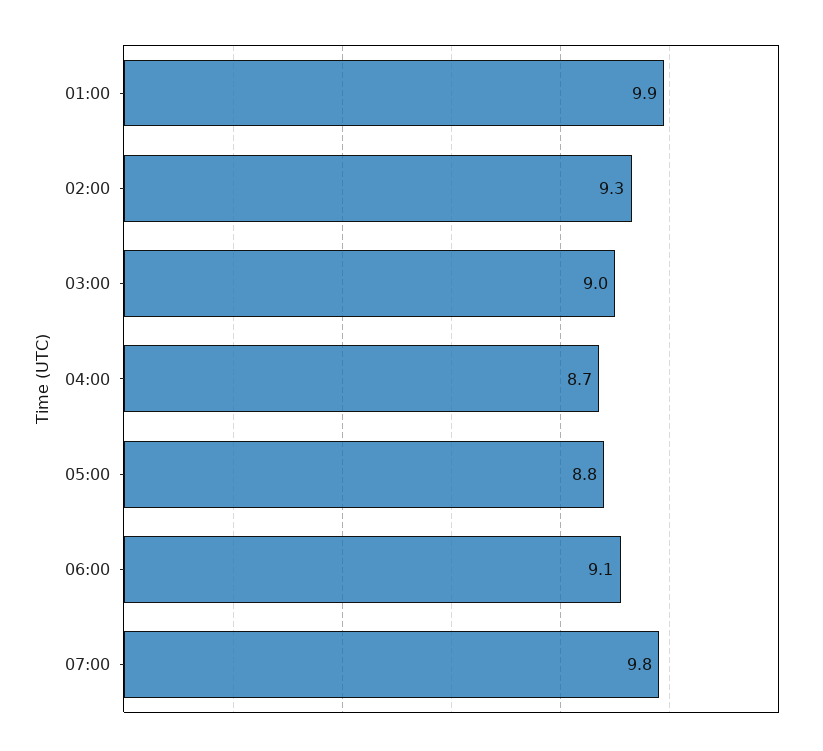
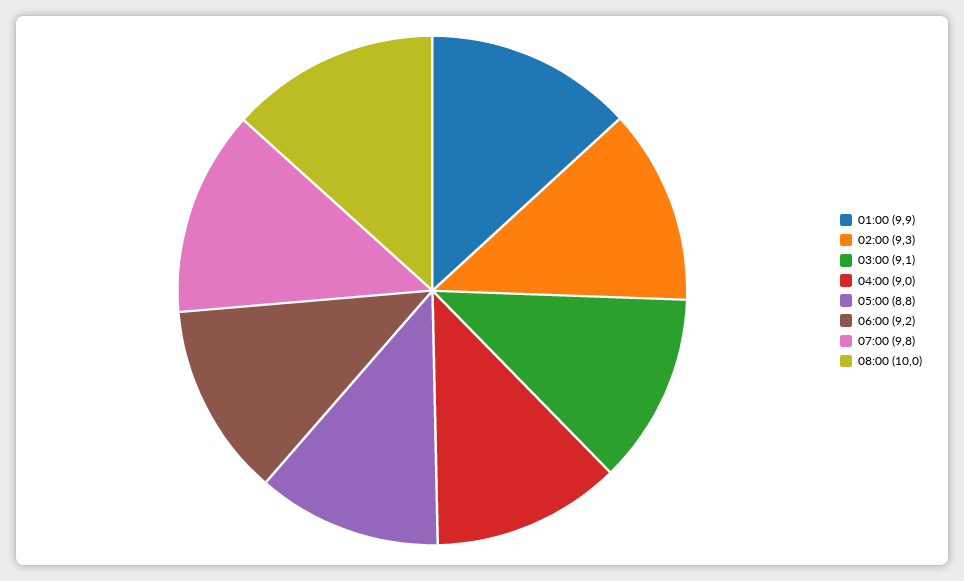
03:00: 9 -> 9.1
04:00: 8.7 -> 9
06:00: 9.1 -> 9.2
08:00: none -> 10

